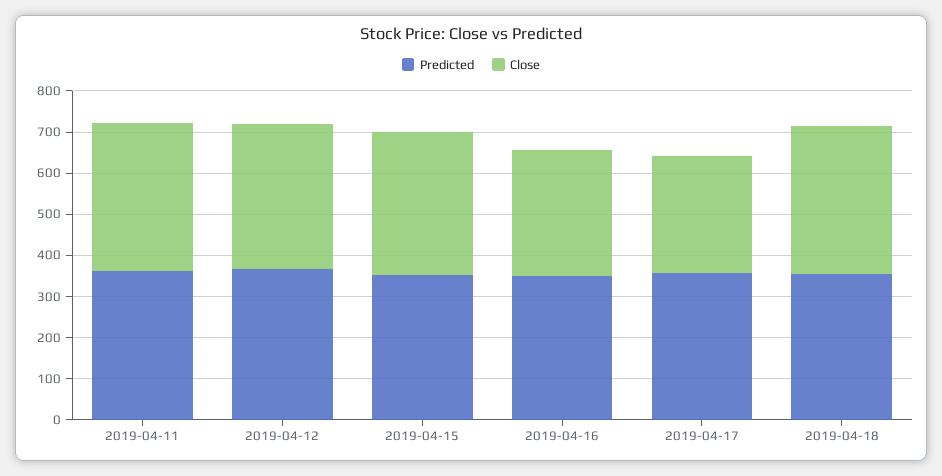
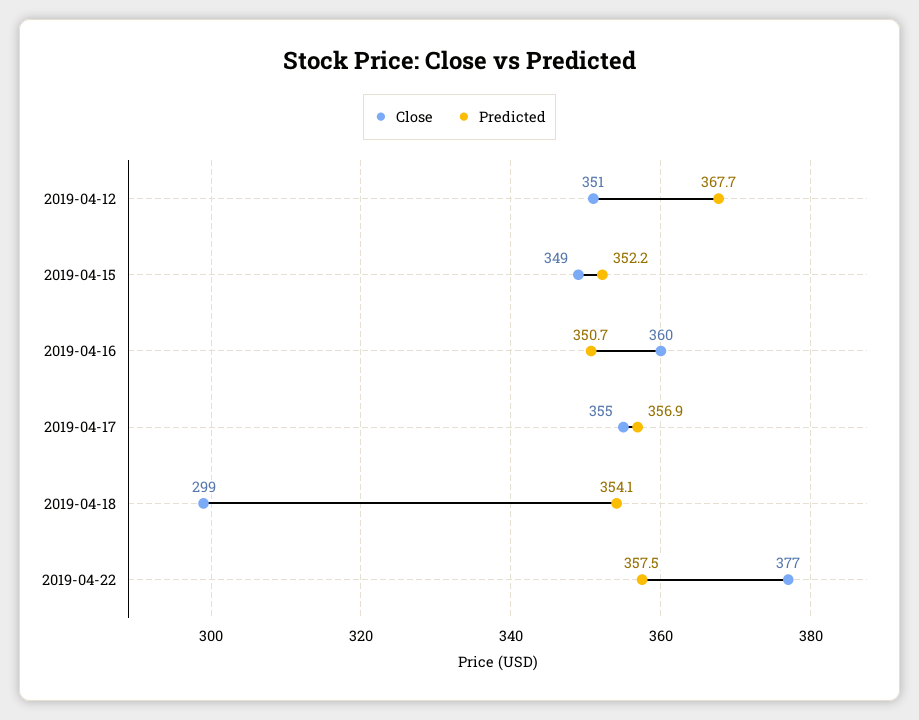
Predicted, 2019-04-11: 360 -> none
Close, 2019-04-11: 360 -> none
Close, 2019-04-16: 300 -> 360
Close, 2019-04-17: 280 -> 355
Close, 2019-04-18: 360 -> 299
Close, 2019-04-22: none -> 377
Predicted, 2019-04-22: none -> 357.5

